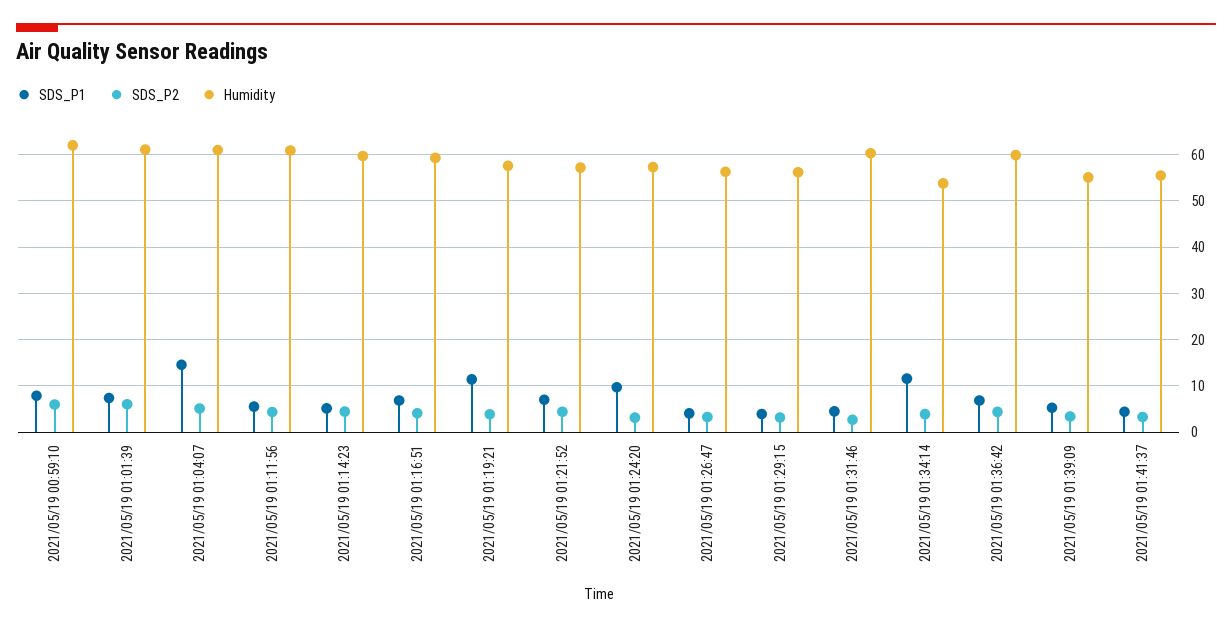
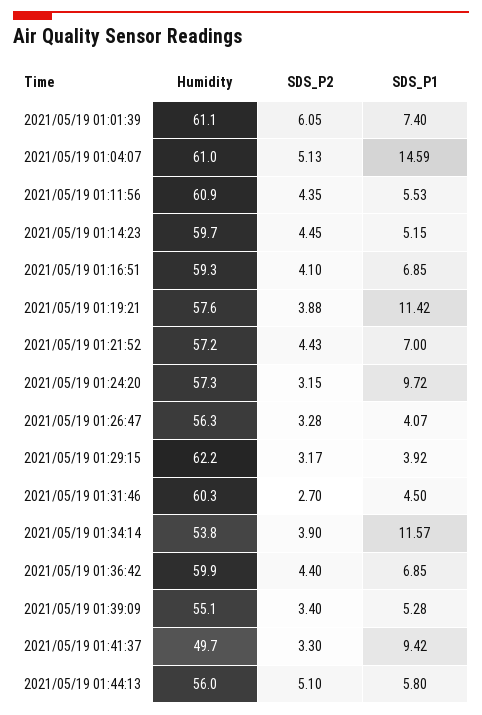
SDS_P1, 2021/05/19 00:59:10: 8 -> none
SDS_P2, 2021/05/19 00:59:10: 6 -> none
Humidity, 2021/05/19 00:59:10: 62 -> none
Humidity, 2021/05/19 01:29:15: 56 -> 62.2
SDS_P1, 2021/05/19 01:41:37: 4 -> 9.42
Humidity, 2021/05/19 01:41:37: 56 -> 49.7
Humidity, 2021/05/19 01:44:13: none -> 56
SDS_P2, 2021/05/19 01:44:13: none -> 5.1
SDS_P1, 2021/05/19 01:44:13: none -> 5.8

